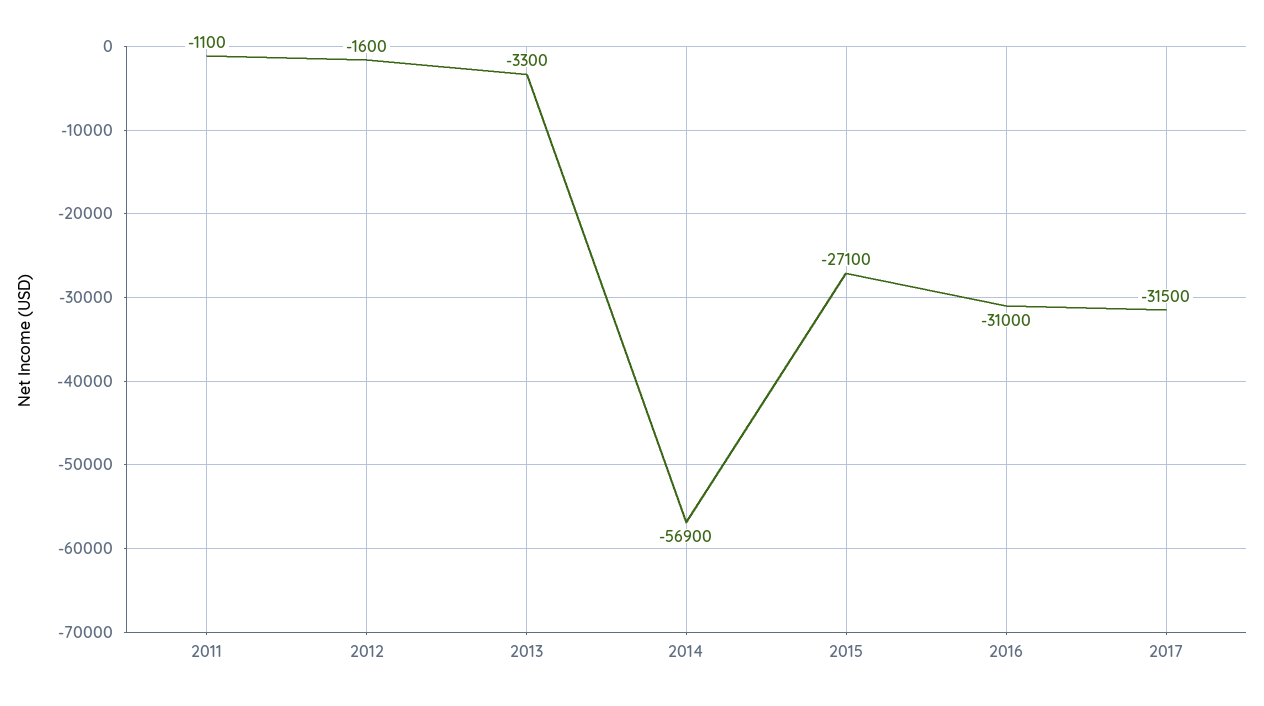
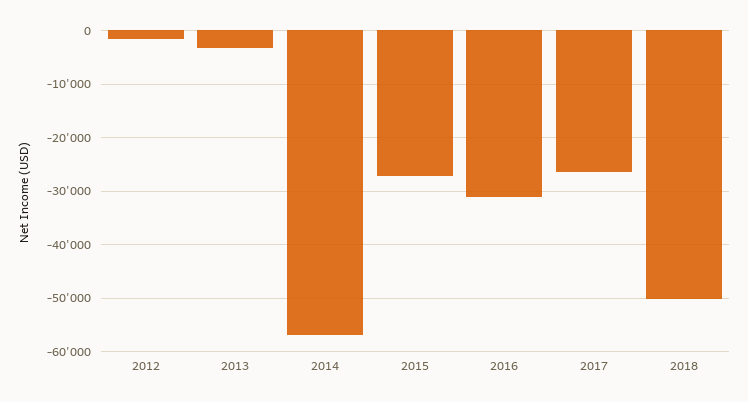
2011: -1100 -> none
2017: -31500 -> -26000
2018: none -> -50000

